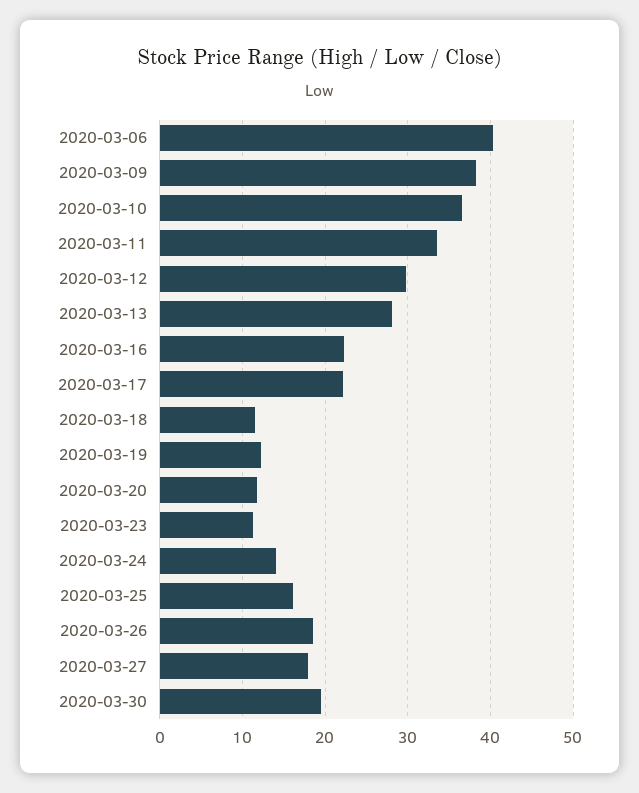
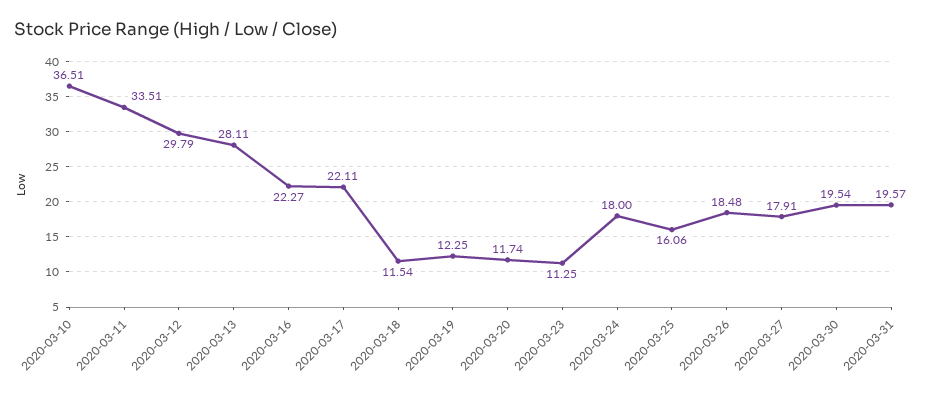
2020-03-06: 40 -> none
2020-03-09: 38 -> none
2020-03-24: 14 -> 18
2020-03-31: none -> 19.57

